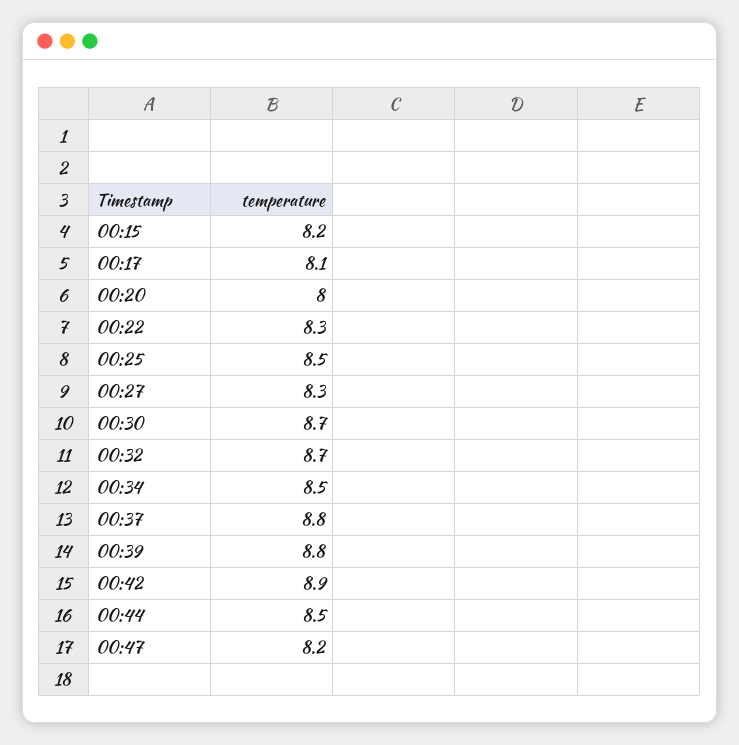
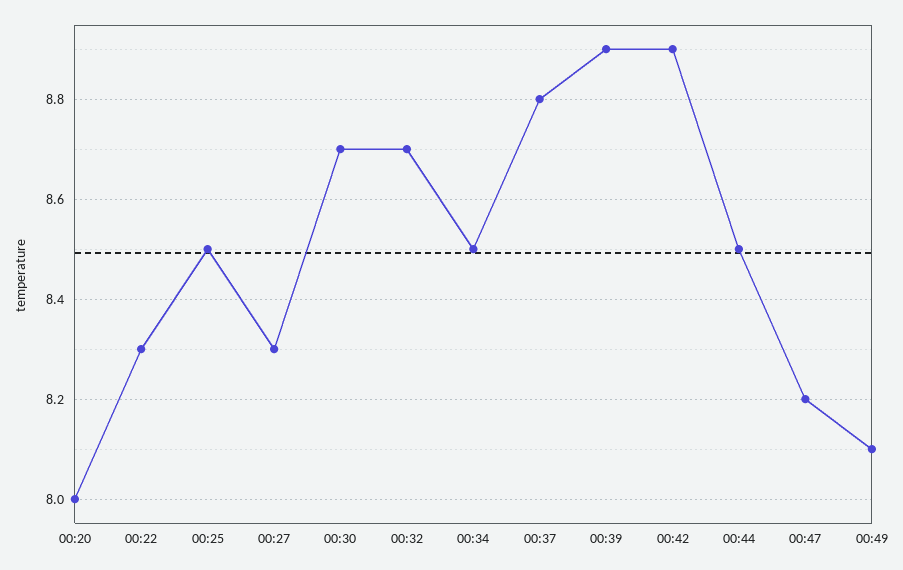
00:15: 8.2 -> none
00:17: 8.1 -> none
00:39: 8.8 -> 8.9
00:49: none -> 8.1

